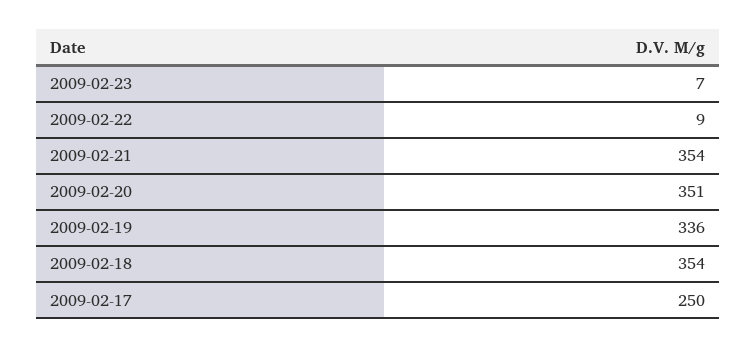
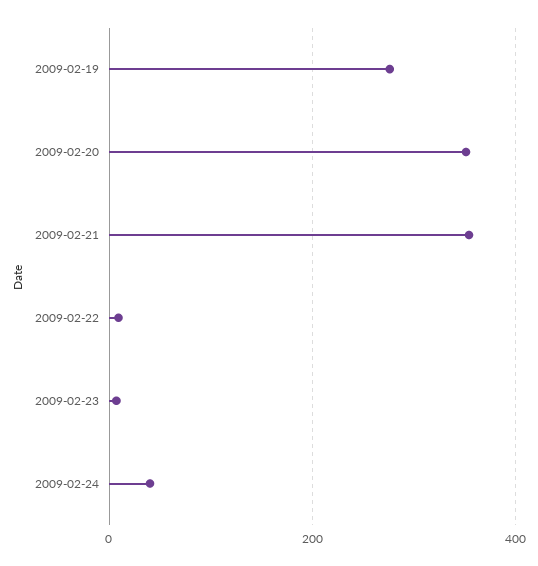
2009-02-19: 336 -> 280
2009-02-18: 354 -> none
2009-02-17: 250 -> none
2009-02-24: none -> 40

